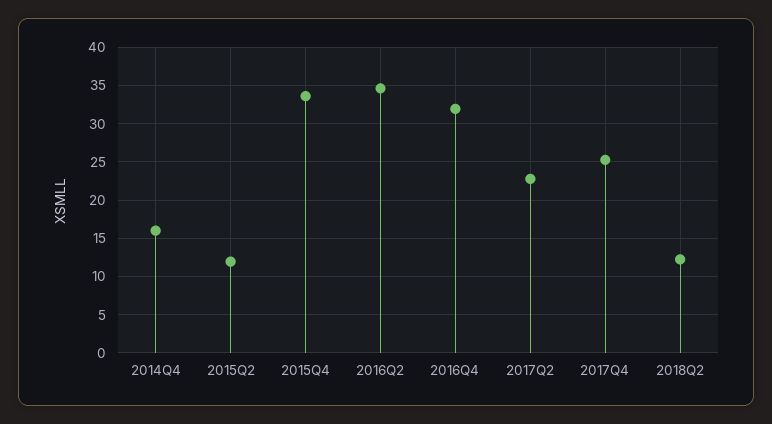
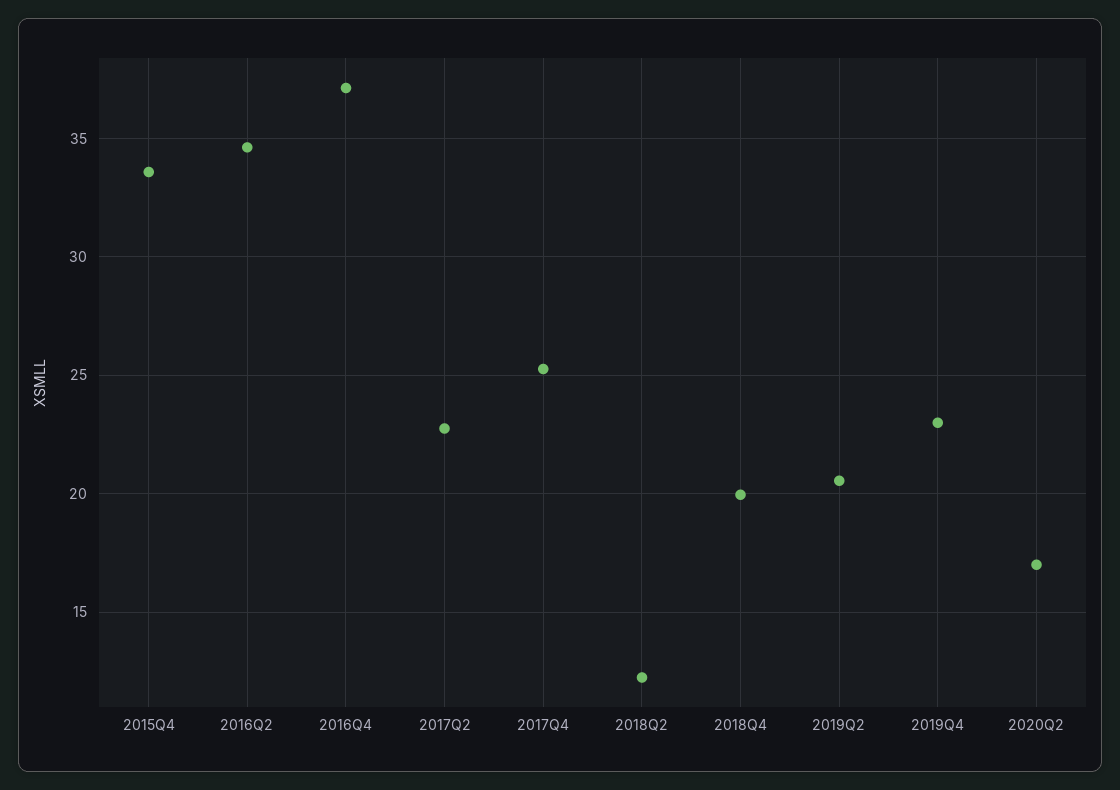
2014Q4: 16 -> none
2015Q2: 12 -> none
2016Q4: 32 -> 37
2018Q4: none -> 20
2019Q2: none -> 20.5
2019Q4: none -> 23
2020Q2: none -> 17

